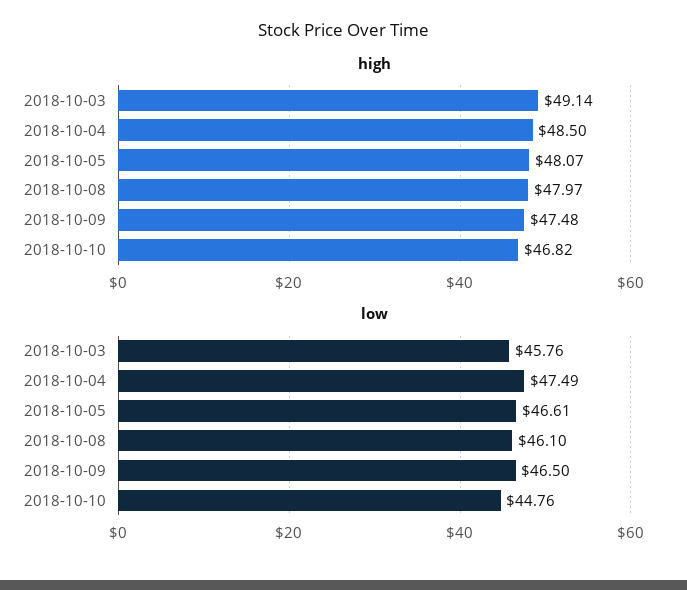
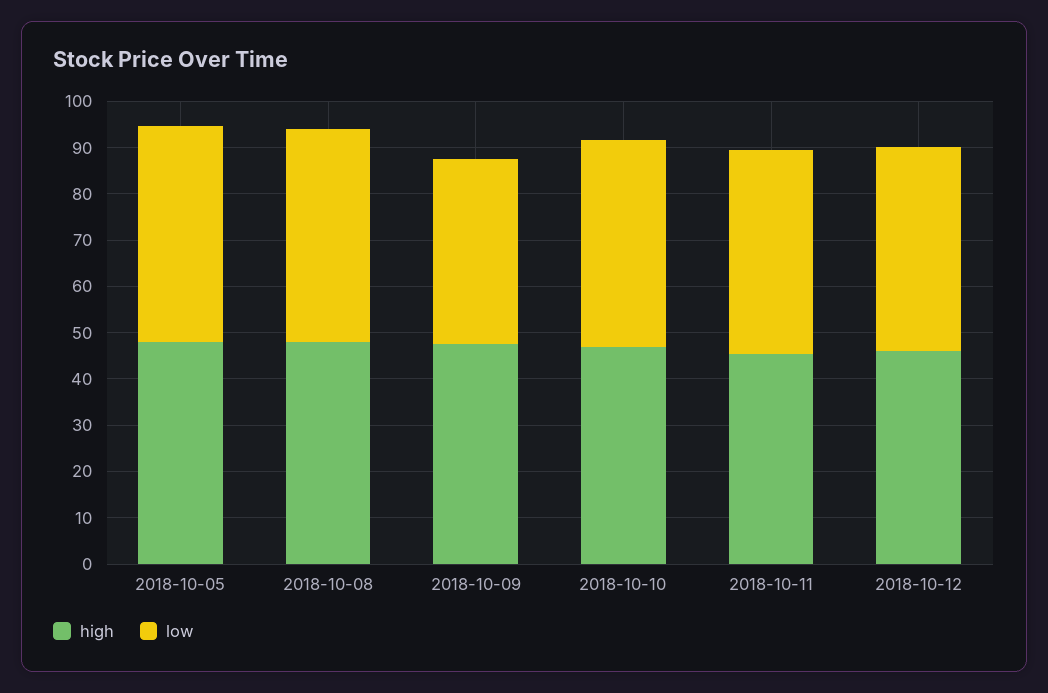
high, 2018-10-03: 49.14 -> none
high, 2018-10-04: 48.5 -> none
low, 2018-10-03: 45.76 -> none
low, 2018-10-04: 47.49 -> none
low, 2018-10-09: 46.5 -> 40
high, 2018-10-11: none -> 46
low, 2018-10-11: none -> 44
high, 2018-10-12: none -> 46
low, 2018-10-12: none -> 44

